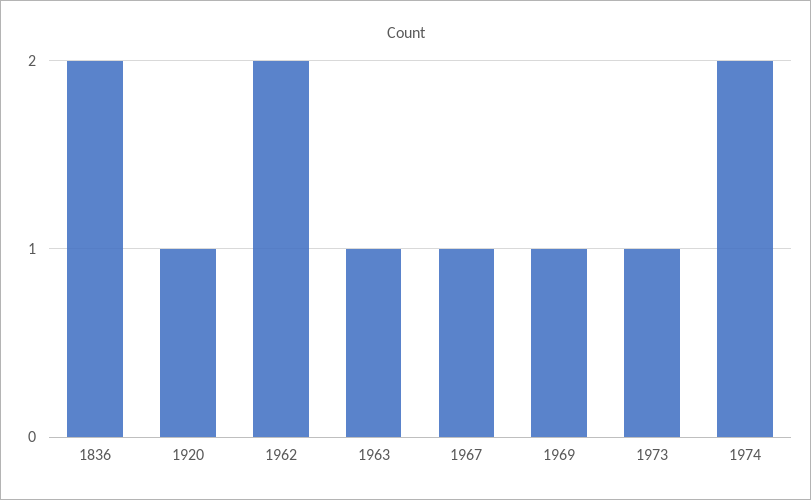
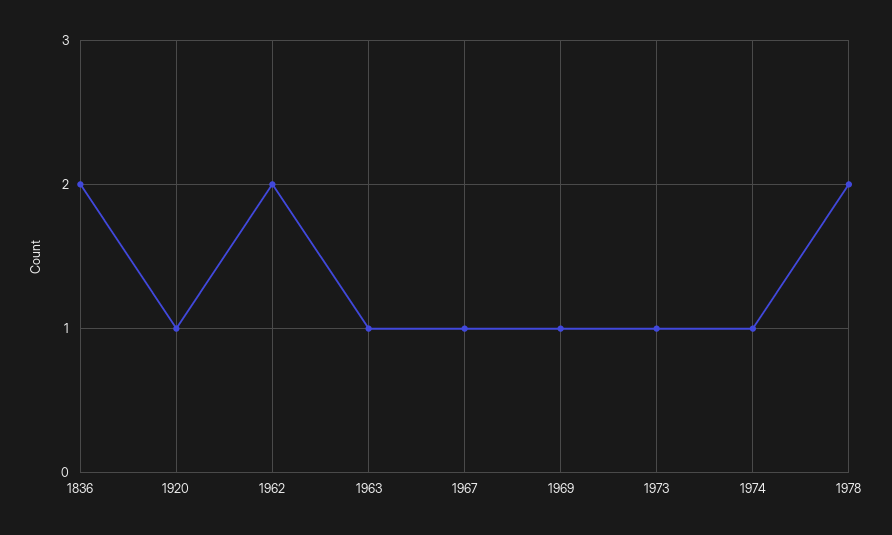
1974: 2 -> 1
1978: none -> 2

